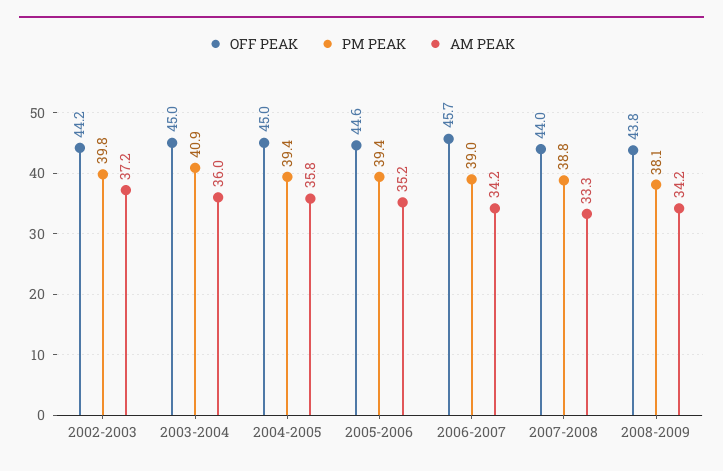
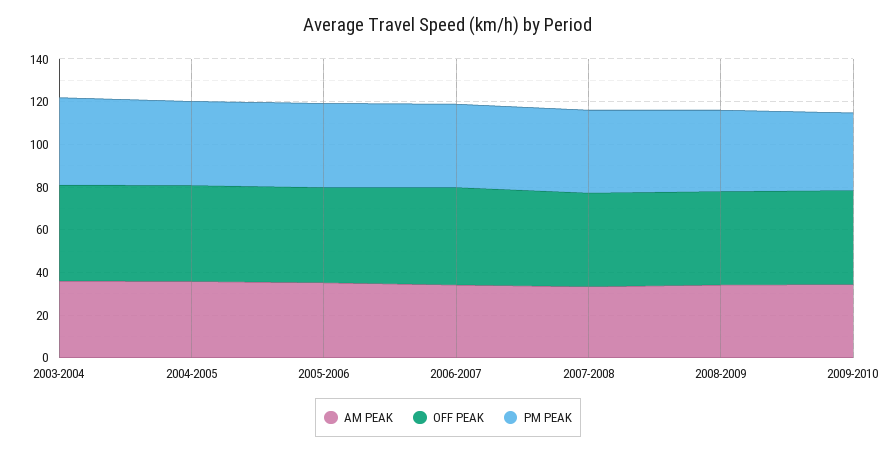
OFF PEAK, 2002-2003: 44.2 -> none
PM PEAK, 2002-2003: 39.8 -> none
AM PEAK, 2002-2003: 37.2 -> none
AM PEAK, 2009-2010: none -> 35
OFF PEAK, 2009-2010: none -> 45
PM PEAK, 2009-2010: none -> 35

